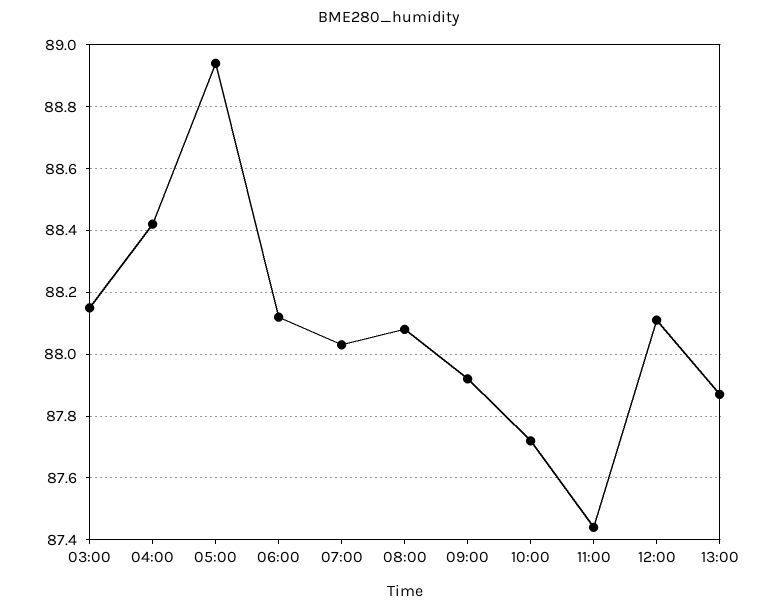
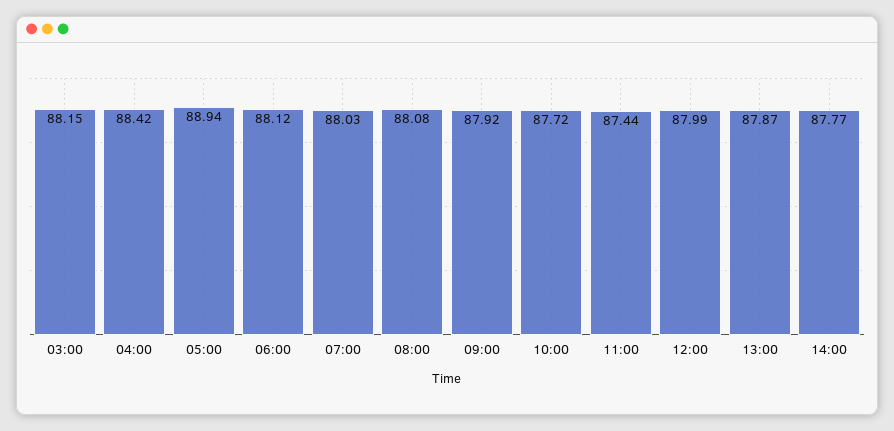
12:00: 88.1 -> 87.99
14:00: none -> 87.77

